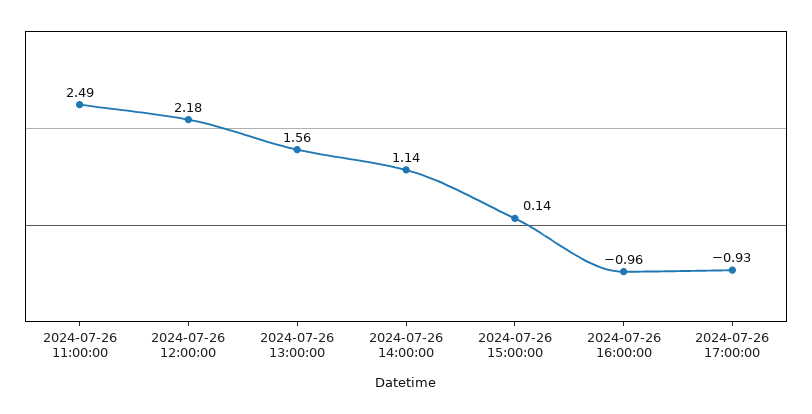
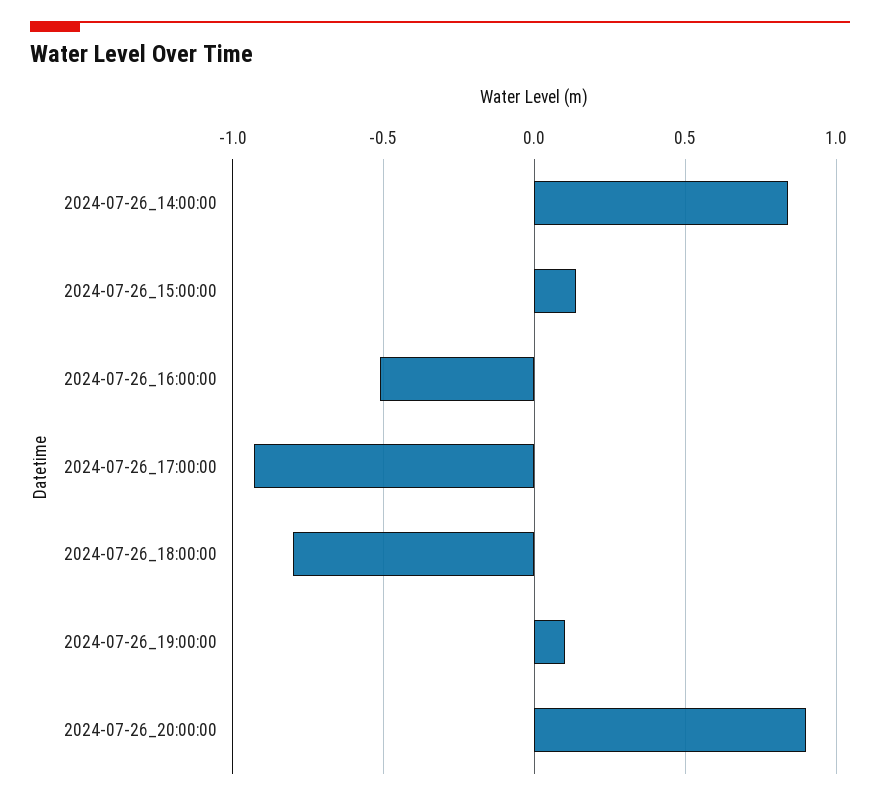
2024-07-26 11:00:00: 2.49 -> none
2024-07-26 12:00:00: 2.18 -> none
2024-07-26 13:00:00: 1.56 -> none
2024-07-26 14:00:00: 1.14 -> 0.85
2024-07-26 16:00:00: -0.96 -> -0.5
2024-07-26_18:00:00: none -> -0.8
2024-07-26_19:00:00: none -> 0.1
2024-07-26_20:00:00: none -> 0.9

